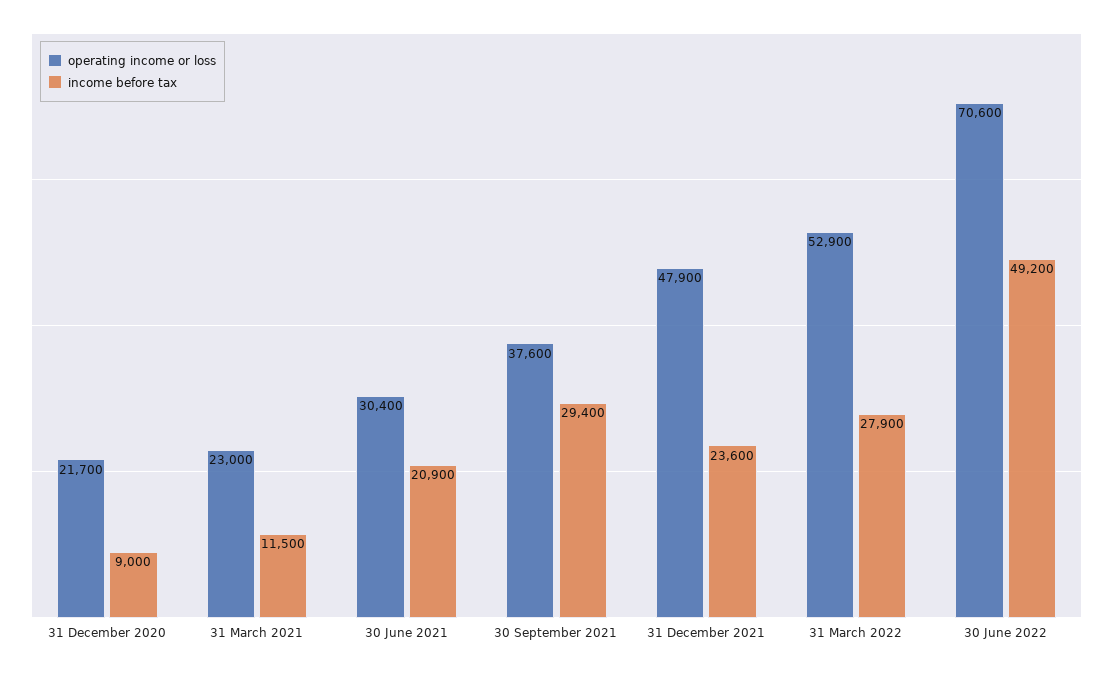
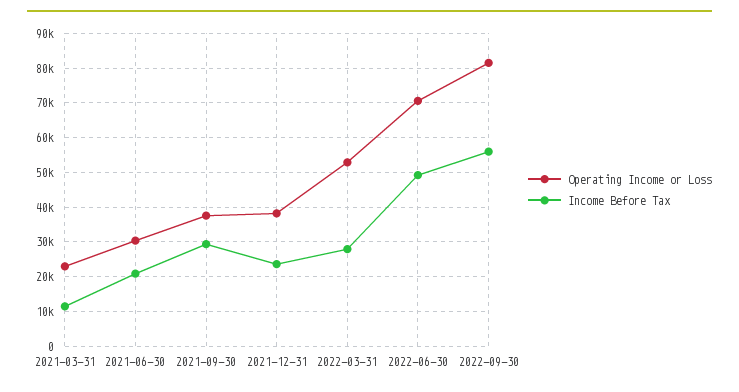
operating income or loss, 31 December 2020: 21700 -> none
income before tax, 31 December 2020: 9000 -> none
operating income or loss, 31 December 2021: 47900 -> 38000
operating income or loss, 2022-09-30: none -> 82000
income before tax, 2022-09-30: none -> 56000

